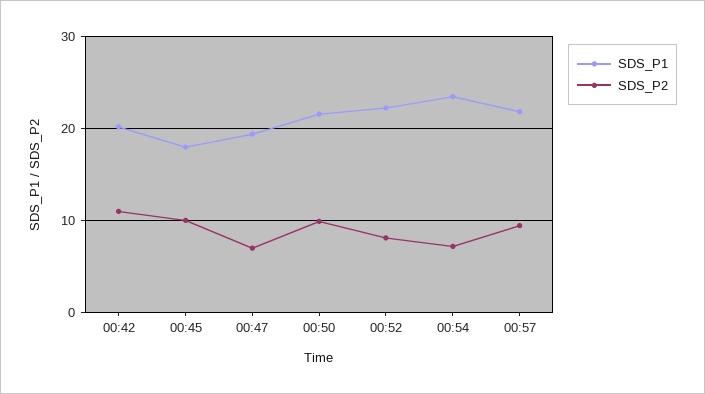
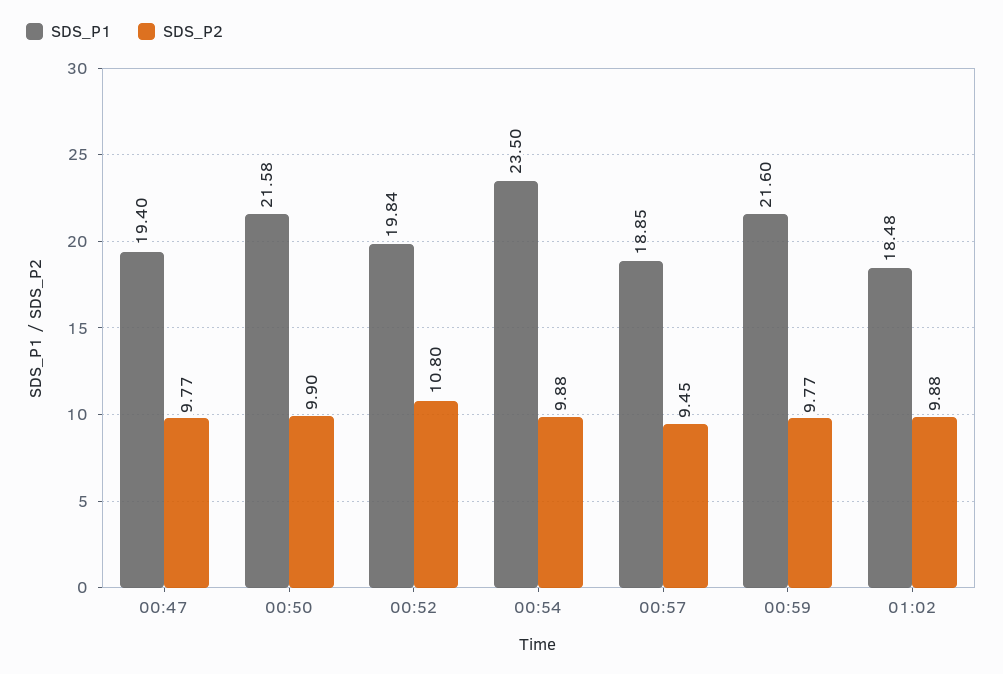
SDS_P1, 00:42: 20 -> none
SDS_P2, 00:42: 11 -> none
SDS_P1, 00:45: 18 -> none
SDS_P2, 00:45: 10 -> none
SDS_P2, 00:47: 7 -> 9.77
SDS_P1, 00:52: 22 -> 19.84
SDS_P2, 00:52: 8 -> 10.8
SDS_P2, 00:54: 7 -> 9.88
SDS_P1, 00:57: 22 -> 18.85
SDS_P1, 00:59: none -> 21.6
SDS_P2, 00:59: none -> 9.77
SDS_P1, 01:02: none -> 18.48
SDS_P2, 01:02: none -> 9.88

